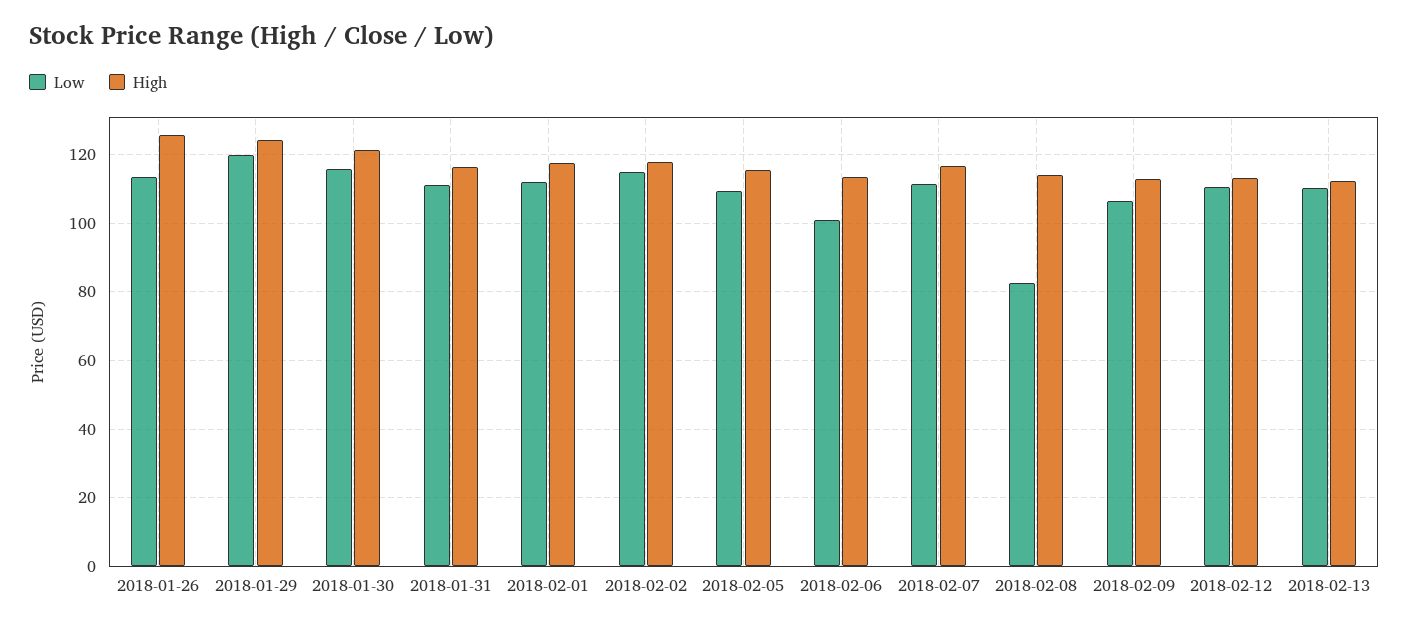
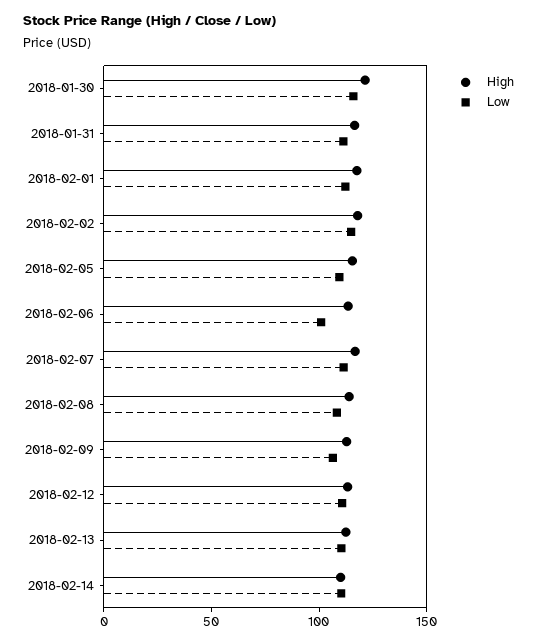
Low, 2018-01-26: 114 -> none
High, 2018-01-26: 126 -> none
Low, 2018-01-29: 120 -> none
High, 2018-01-29: 124 -> none
Low, 2018-02-08: 82 -> 110
High, 2018-02-14: none -> 110
Low, 2018-02-14: none -> 110

